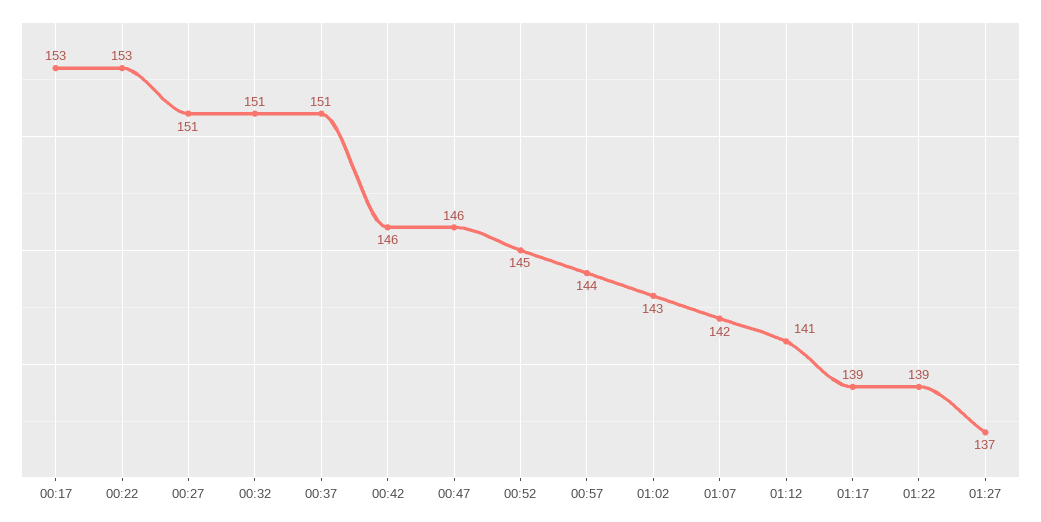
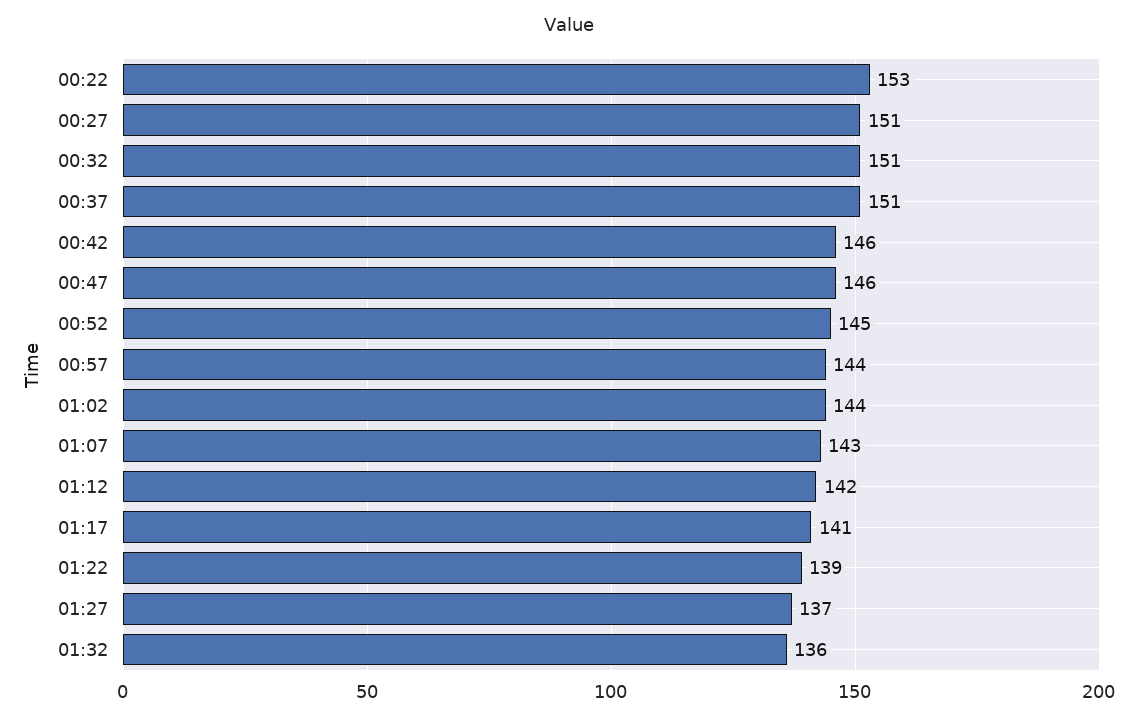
00:17: 153 -> none
01:02: 143 -> 144
01:07: 142 -> 143
01:12: 141 -> 142
01:17: 139 -> 141
01:32: none -> 136

